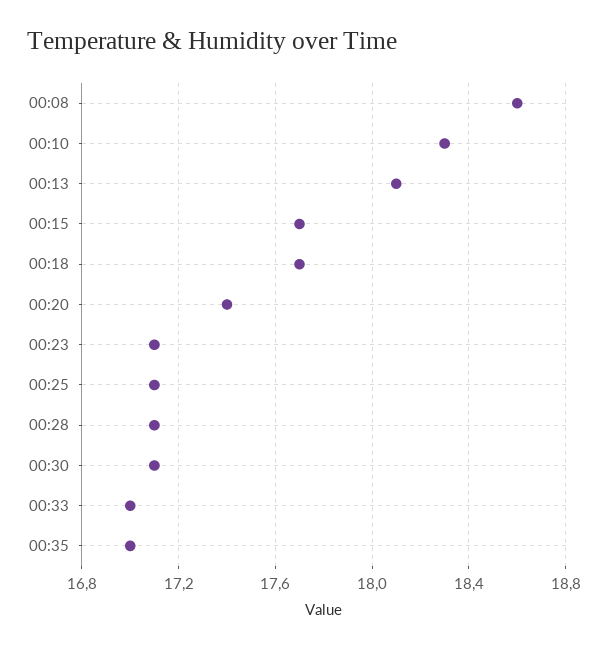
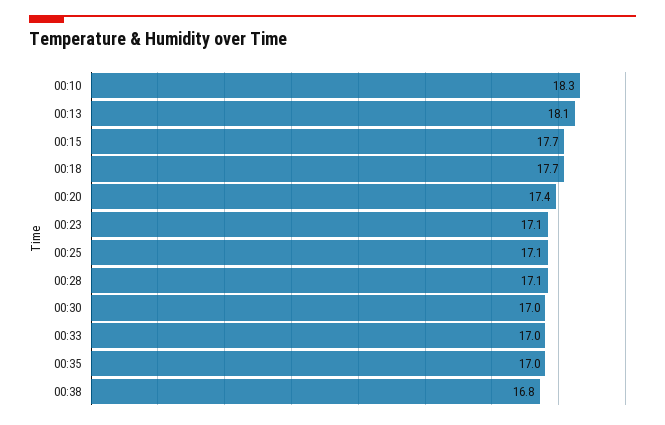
00:08: 18.6 -> none
00:30: 17.1 -> 17
00:38: none -> 16.8

